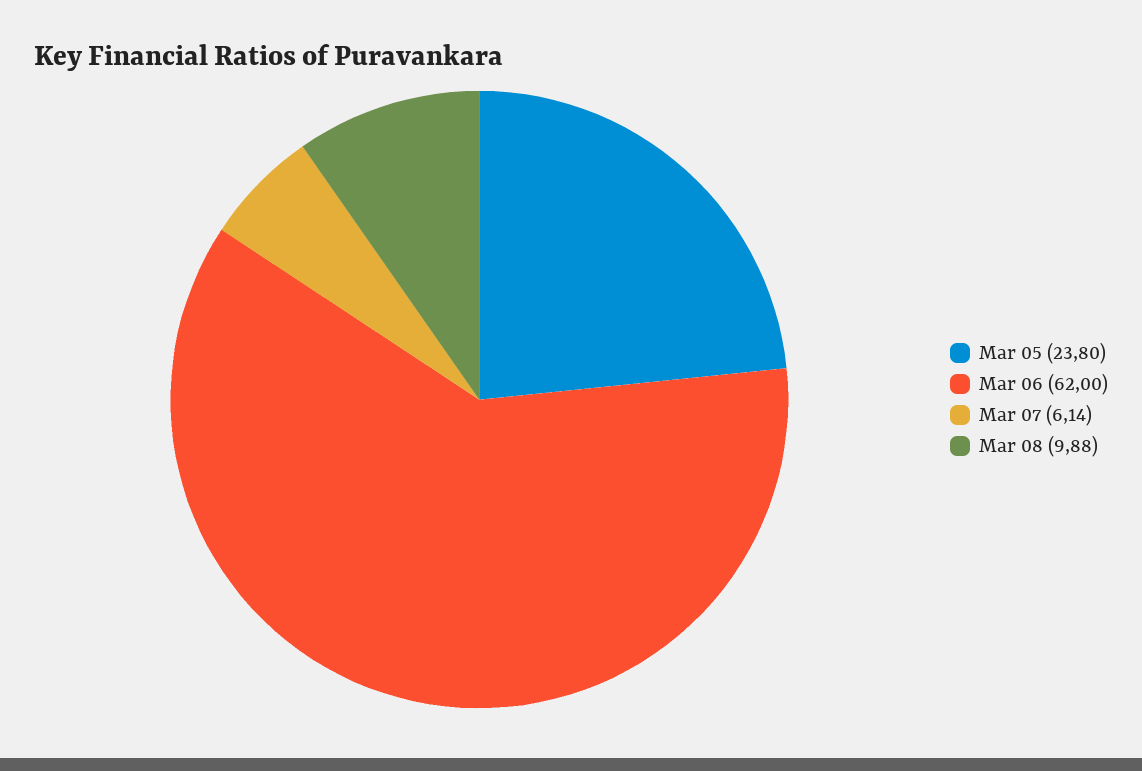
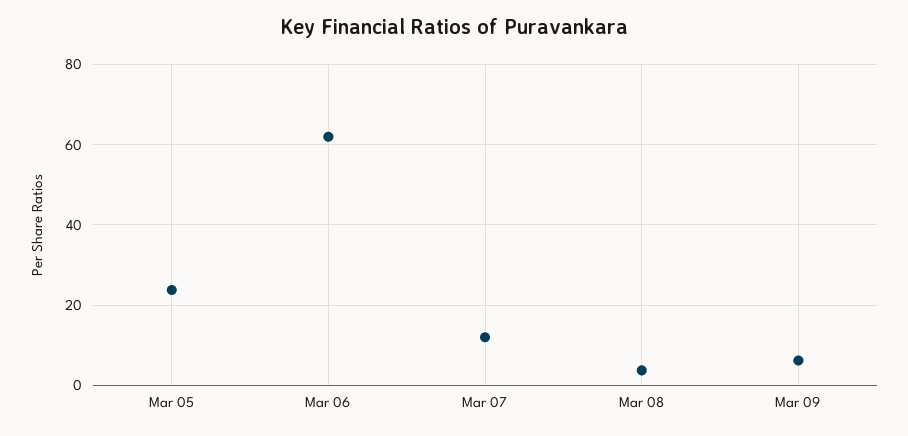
Mar 07: 6.14 -> 12
Mar 08: 9.88 -> 4
Mar 09: none -> 6

